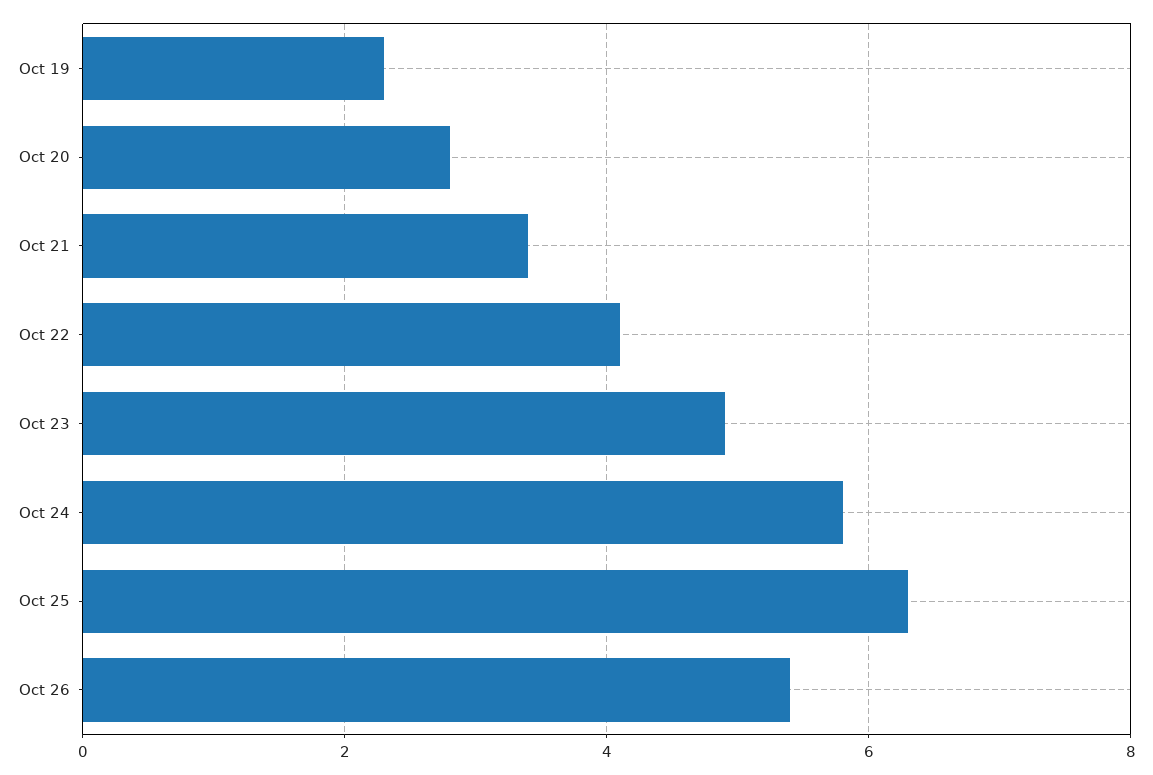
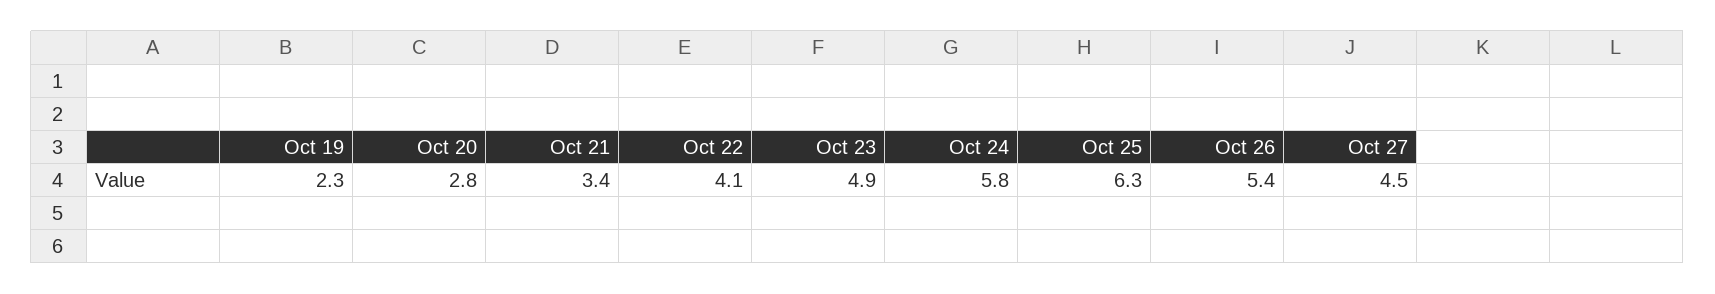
Oct 27: none -> 4.5

